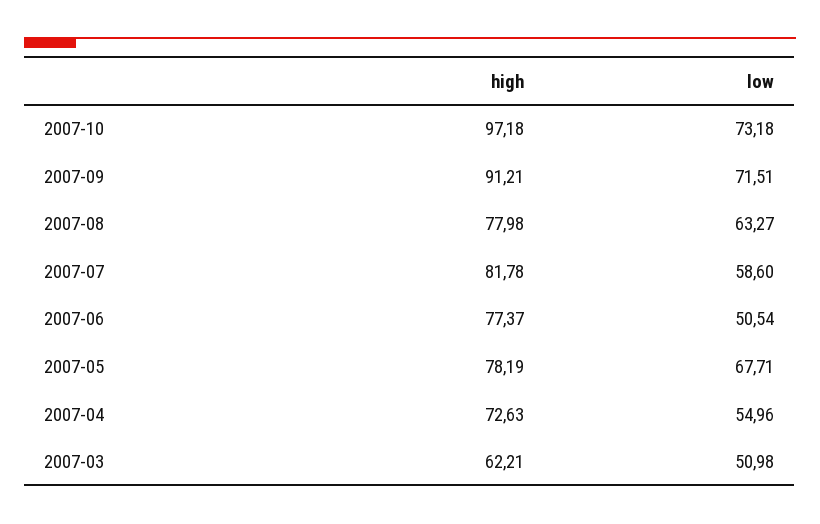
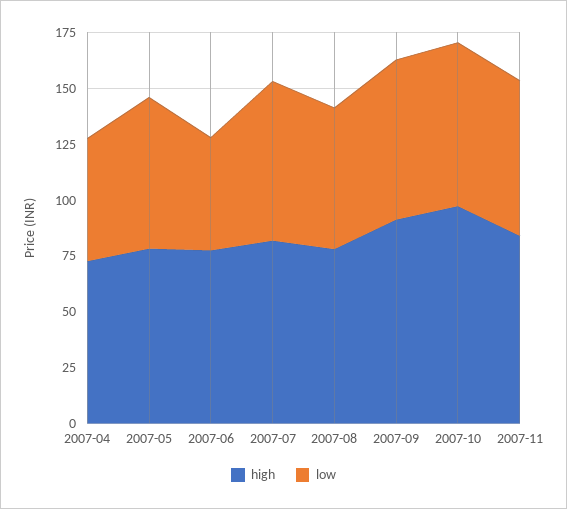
low, 2007-07: 58.6 -> 70
high, 2007-03: 62.21 -> none
low, 2007-03: 50.98 -> none
high, 2007-11: none -> 85
low, 2007-11: none -> 70

